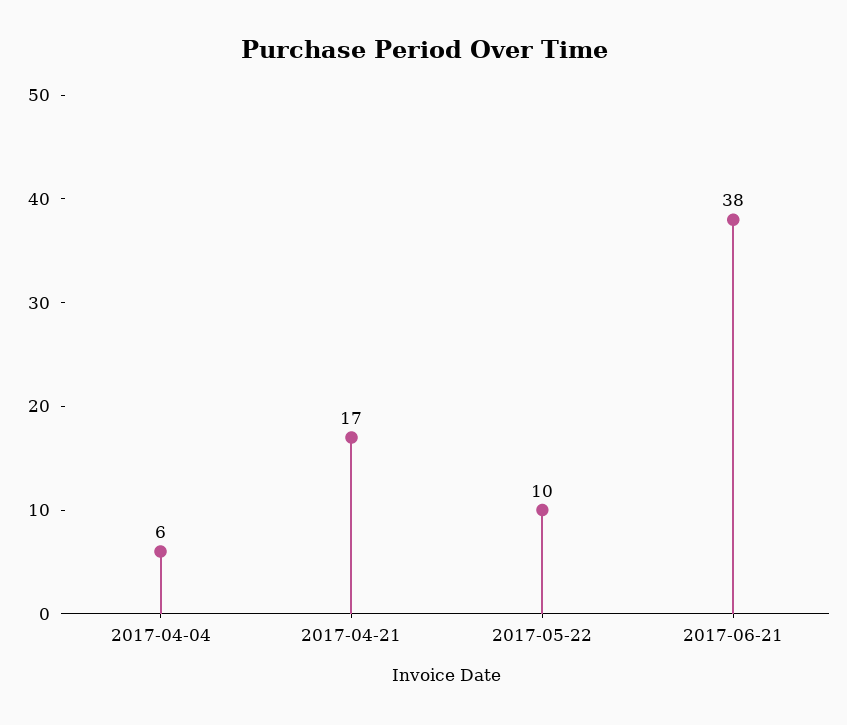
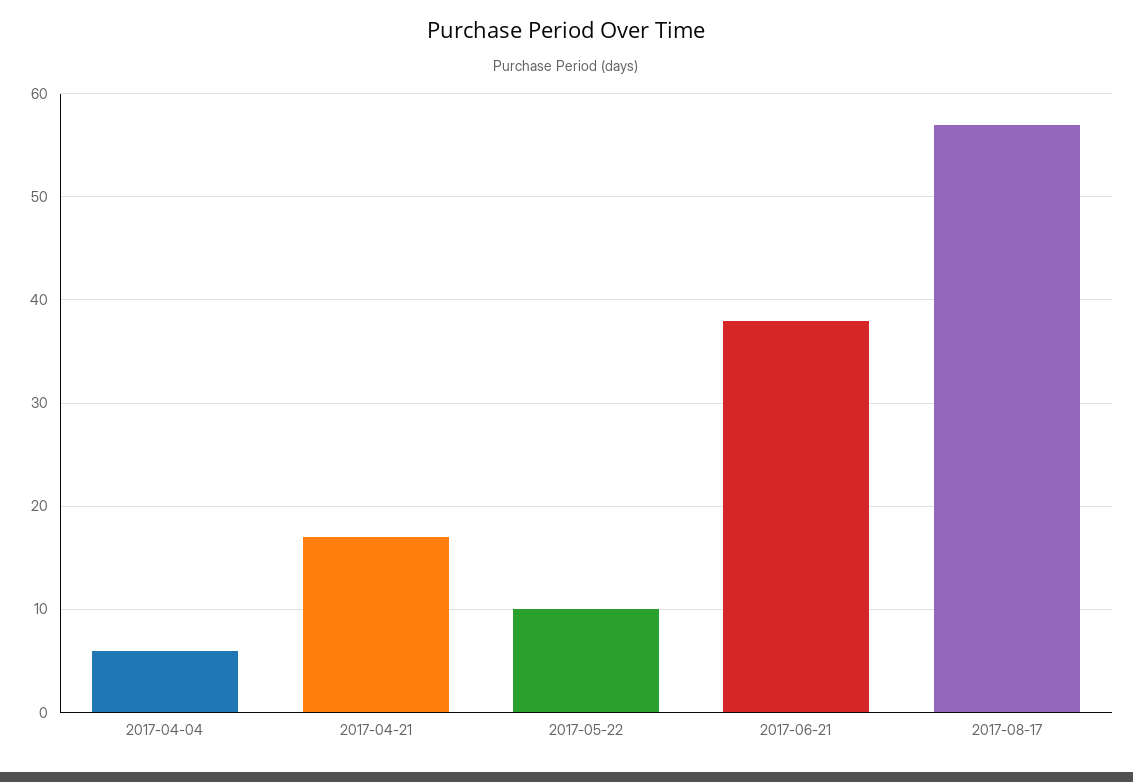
2017-08-17: none -> 57

